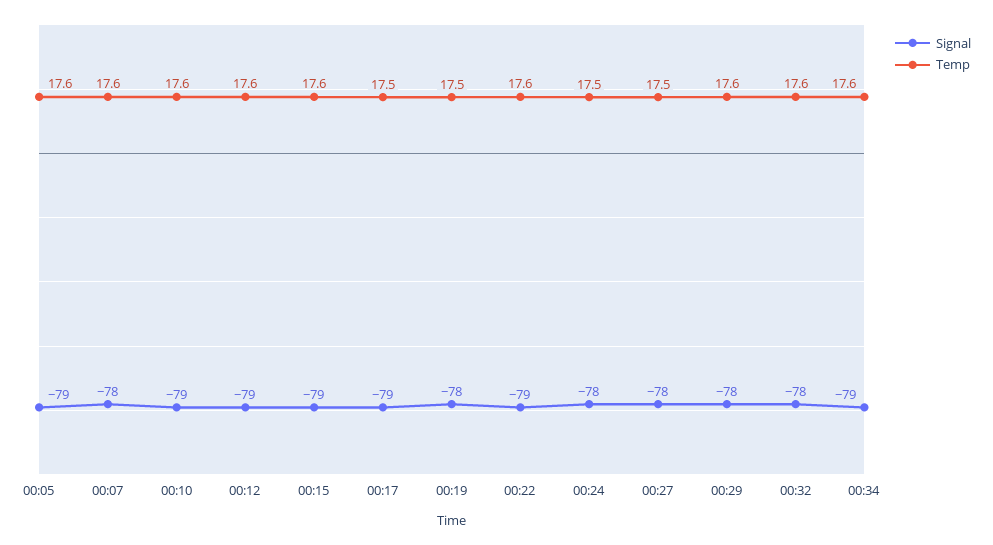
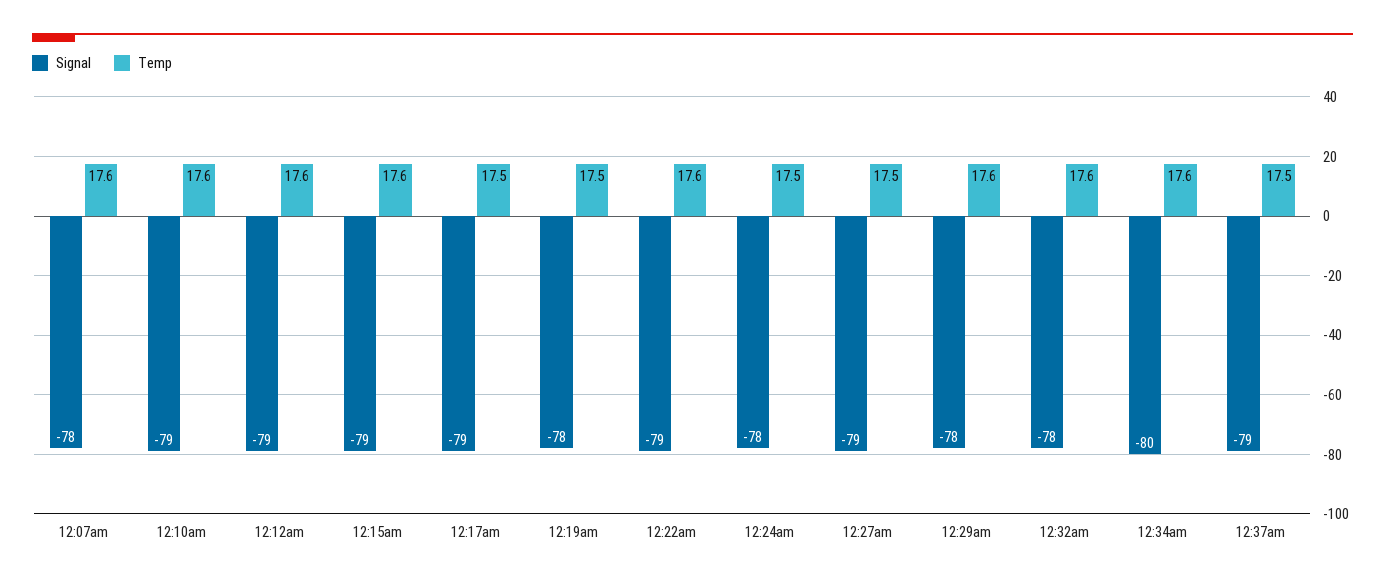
Signal, 00:05: -79 -> none
Temp, 00:05: 17.6 -> none
Signal, 00:27: -78 -> -79
Signal, 00:34: -79 -> -80
Signal, 12:37am: none -> -79
Temp, 12:37am: none -> 17.5

